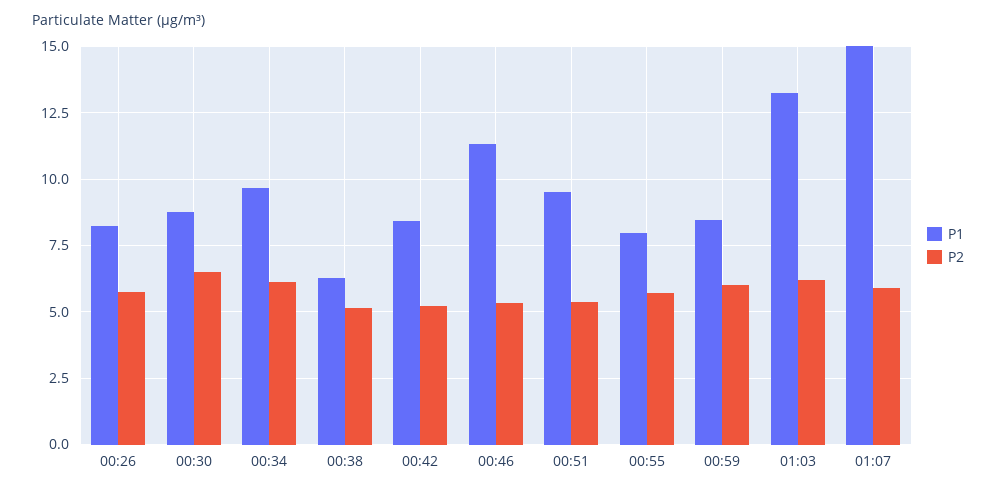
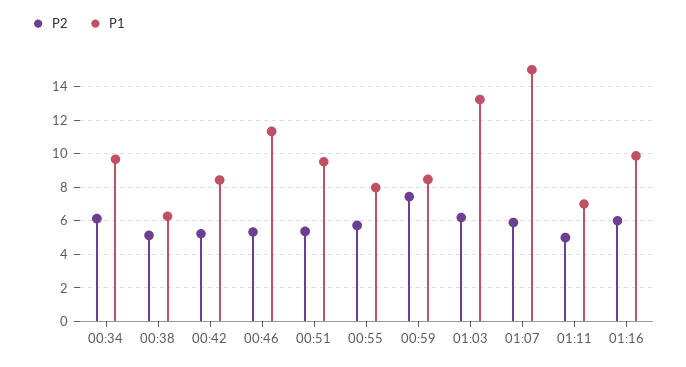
P1, 00:26: 8.25 -> none
P2, 00:26: 5.75 -> none
P1, 00:30: 8.75 -> none
P2, 00:30: 6.5 -> none
P2, 00:59: 6 -> 7.5
P2, 01:11: none -> 5
P1, 01:11: none -> 7
P2, 01:16: none -> 6
P1, 01:16: none -> 10

